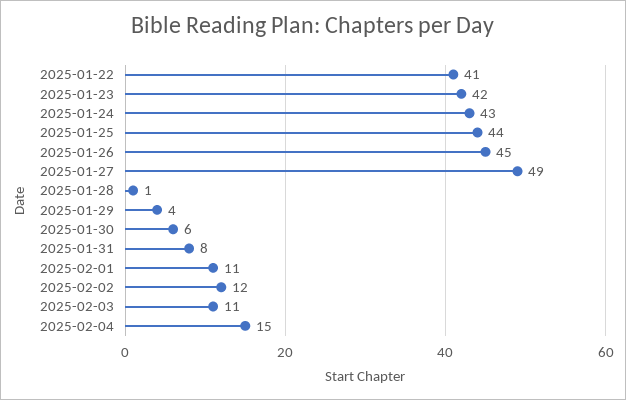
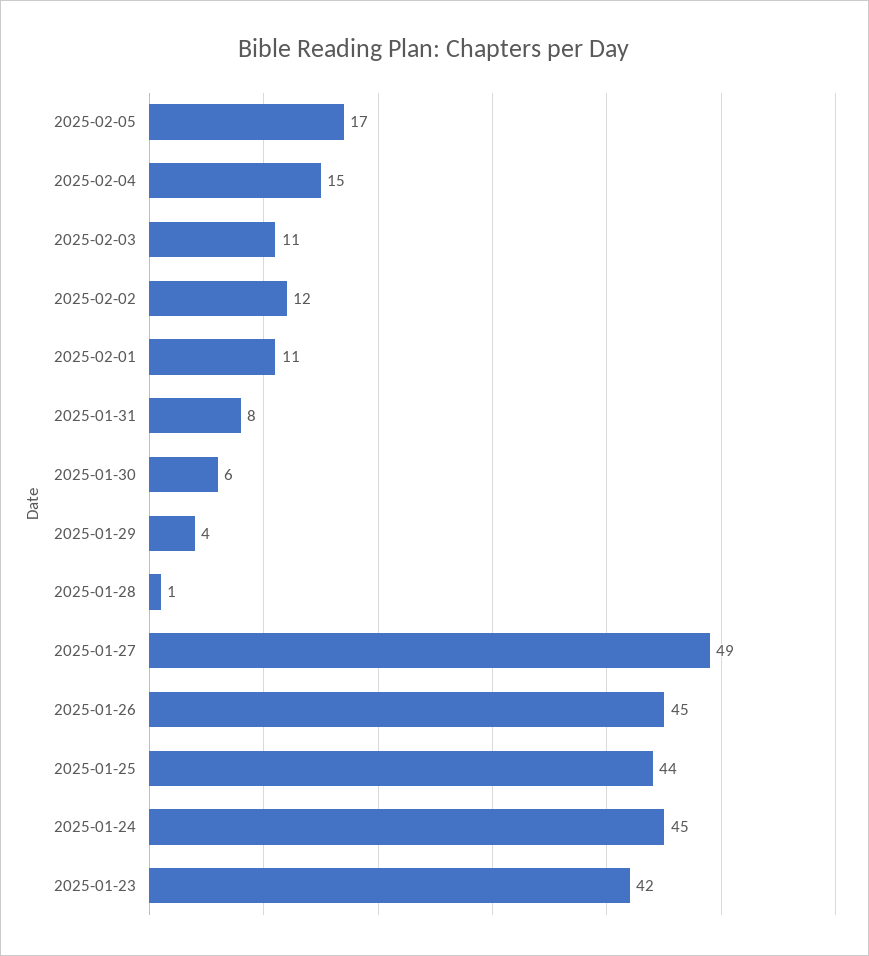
2025-01-22: 41 -> none
2025-01-24: 43 -> 45
2025-02-05: none -> 17

